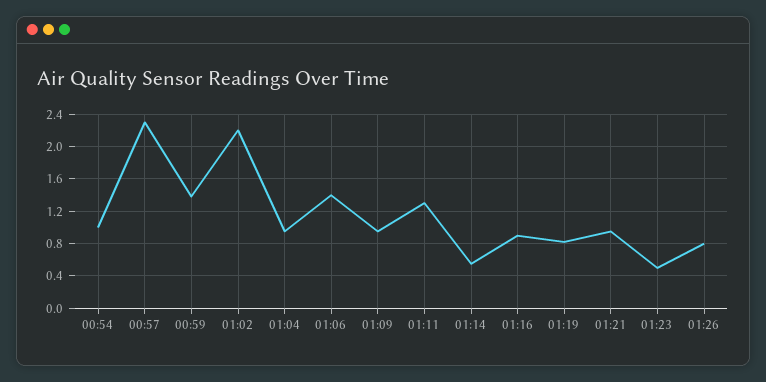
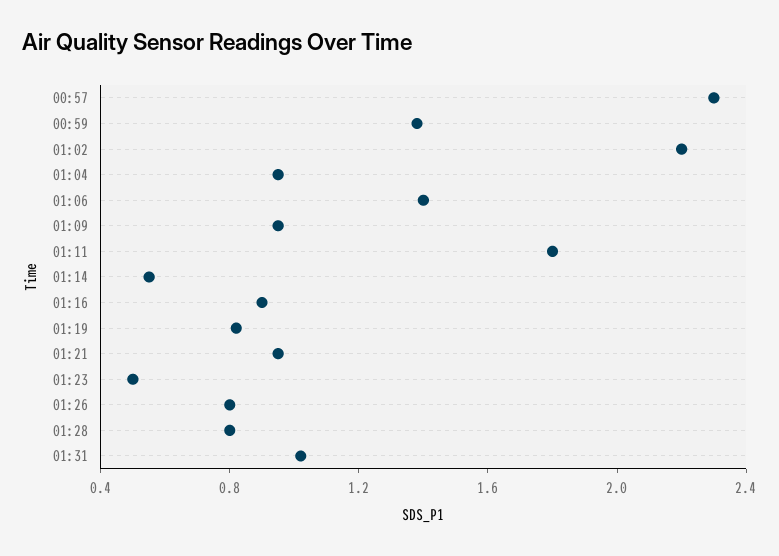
00:54: 1 -> none
01:11: 1.3 -> 1.8
01:28: none -> 0.8
01:31: none -> 1

